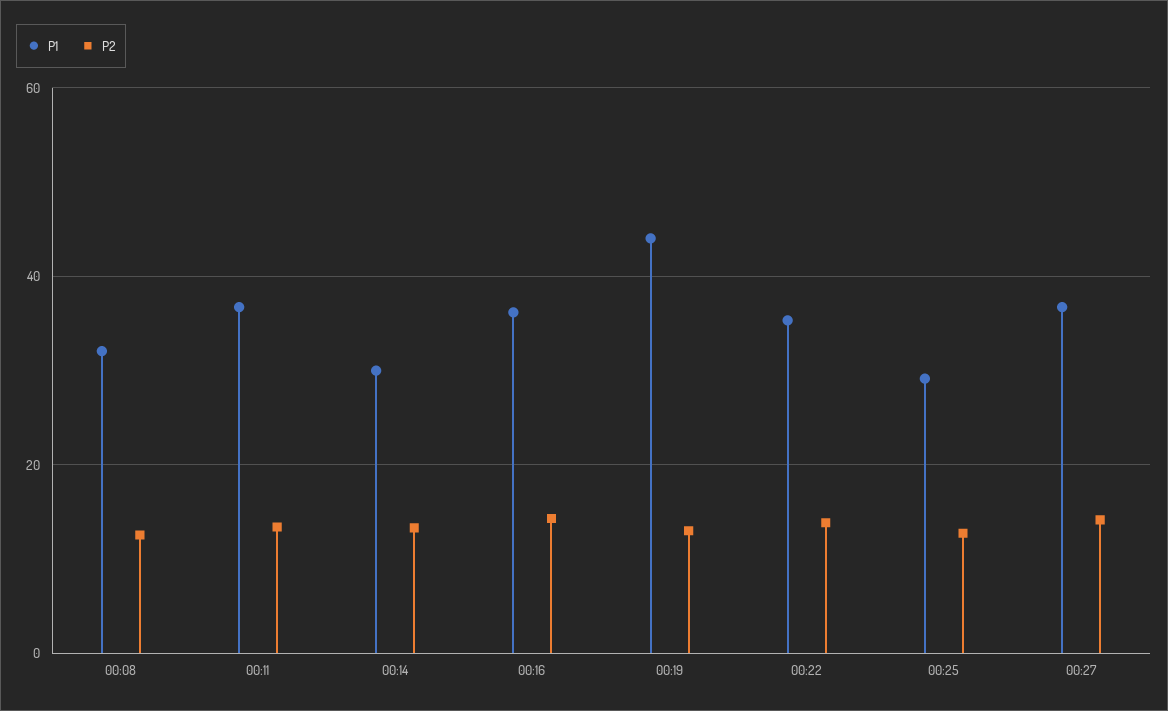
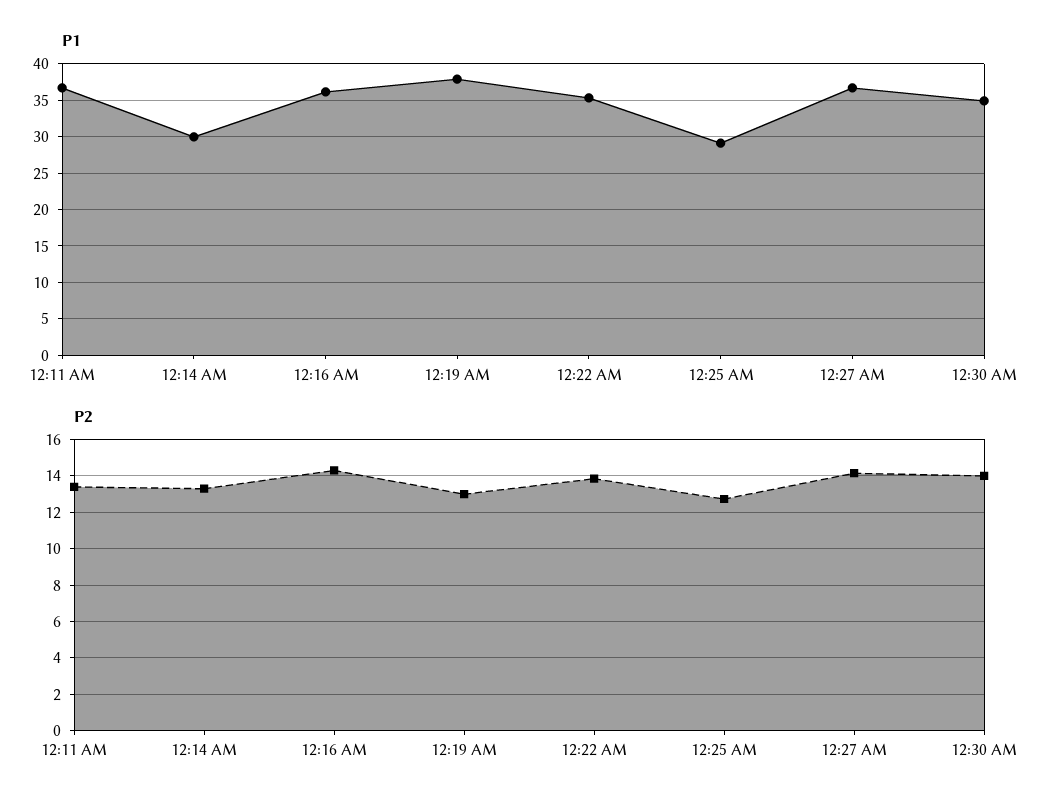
P1, 00:08: 32 -> none
P2, 00:08: 12 -> none
P1, 00:19: 44 -> 38
P1, 12:30 AM: none -> 35
P2, 12:30 AM: none -> 14

